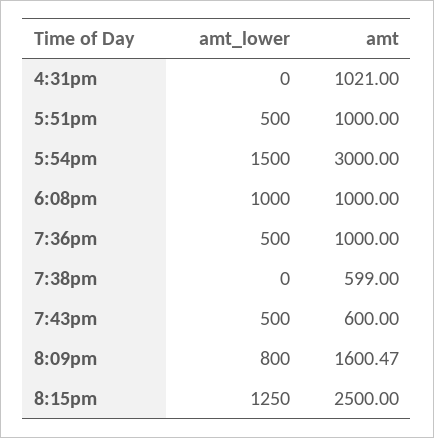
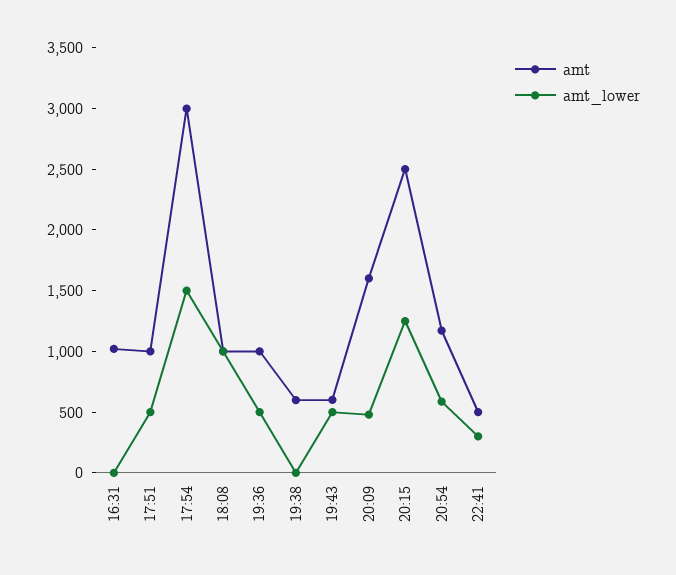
amt_lower, 8:09pm: 800 -> 500
amt, 20:54: none -> 1200
amt_lower, 20:54: none -> 600
amt, 22:41: none -> 500
amt_lower, 22:41: none -> 300

